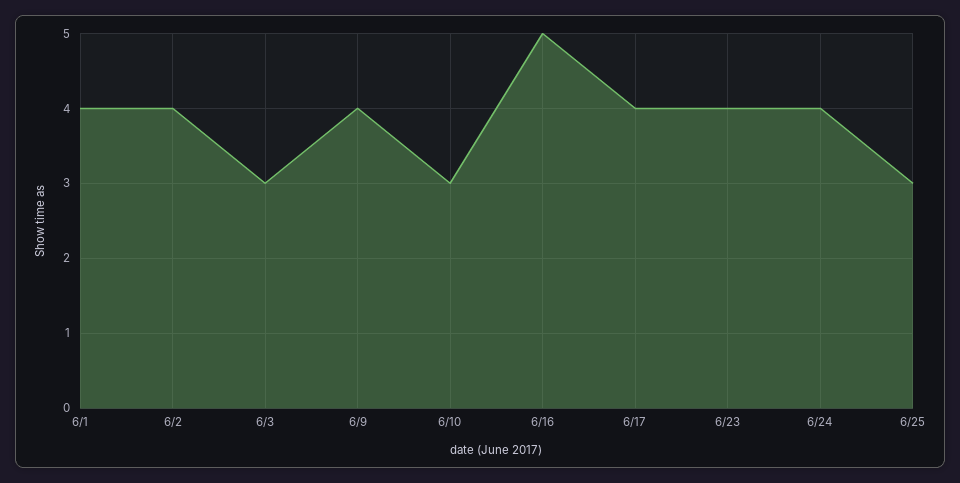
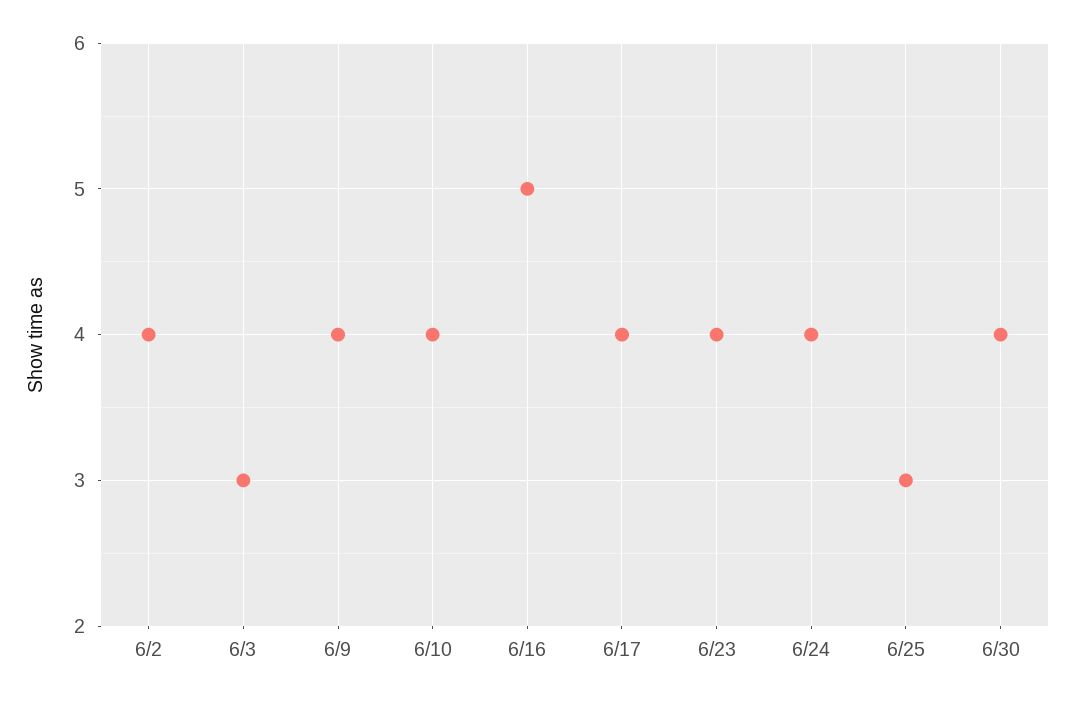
6/1: 4 -> none
6/10: 3 -> 4
6/30: none -> 4

